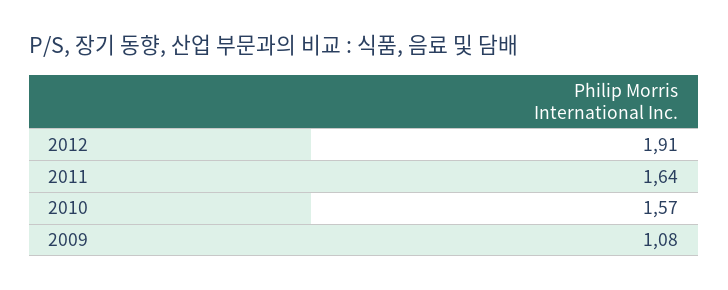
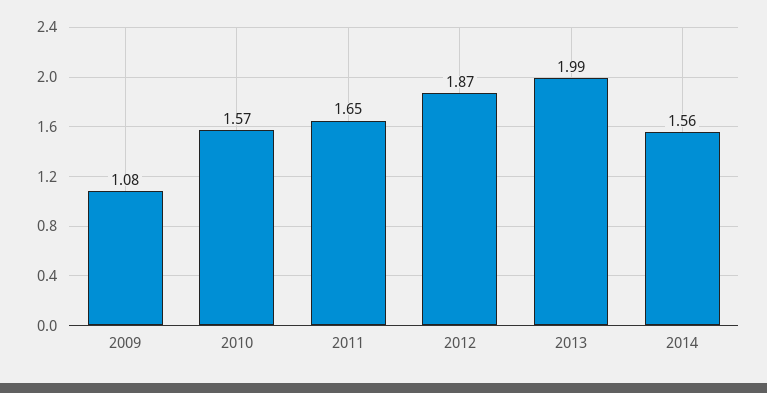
2012: 1.91 -> 1.87
2011: 1.64 -> 1.65
2013: none -> 1.99
2014: none -> 1.56

